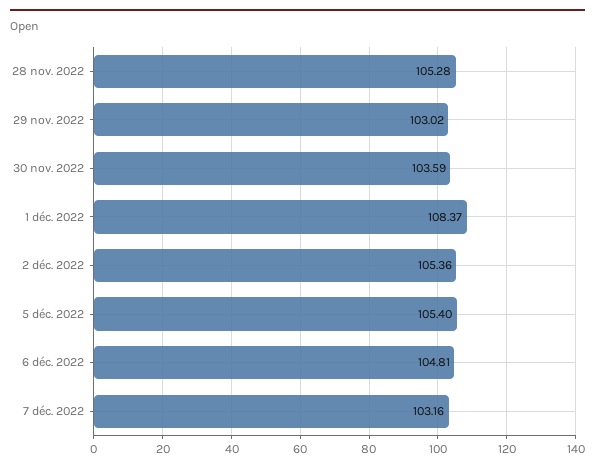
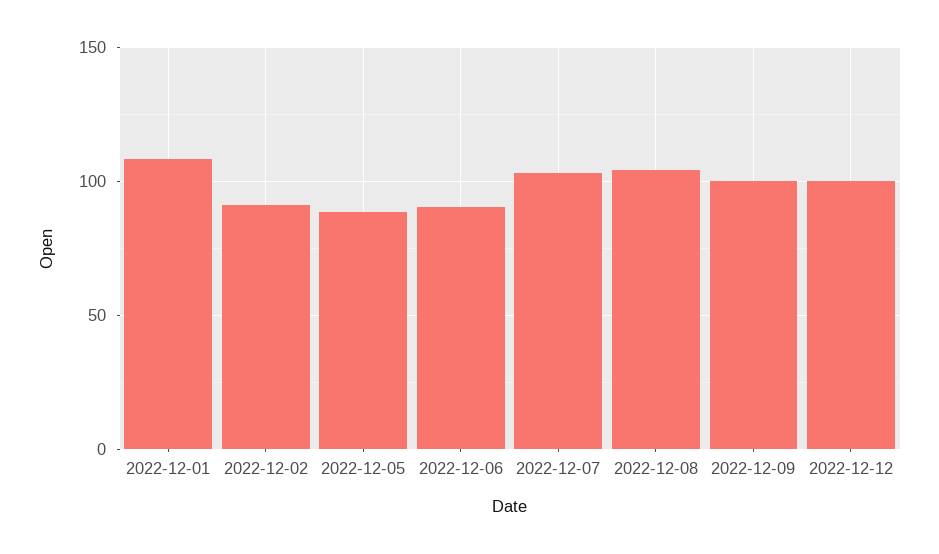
28 nov. 2022: 105.28 -> none
29 nov. 2022: 103.02 -> none
30 nov. 2022: 103.59 -> none
2 déc. 2022: 105.36 -> 90
5 déc. 2022: 105.4 -> 90
6 déc. 2022: 104.81 -> 90
2022-12-08: none -> 105
2022-12-09: none -> 100
2022-12-12: none -> 100

